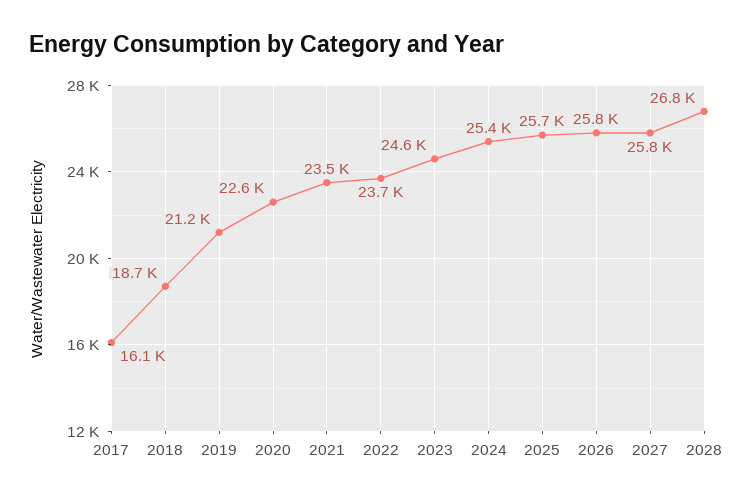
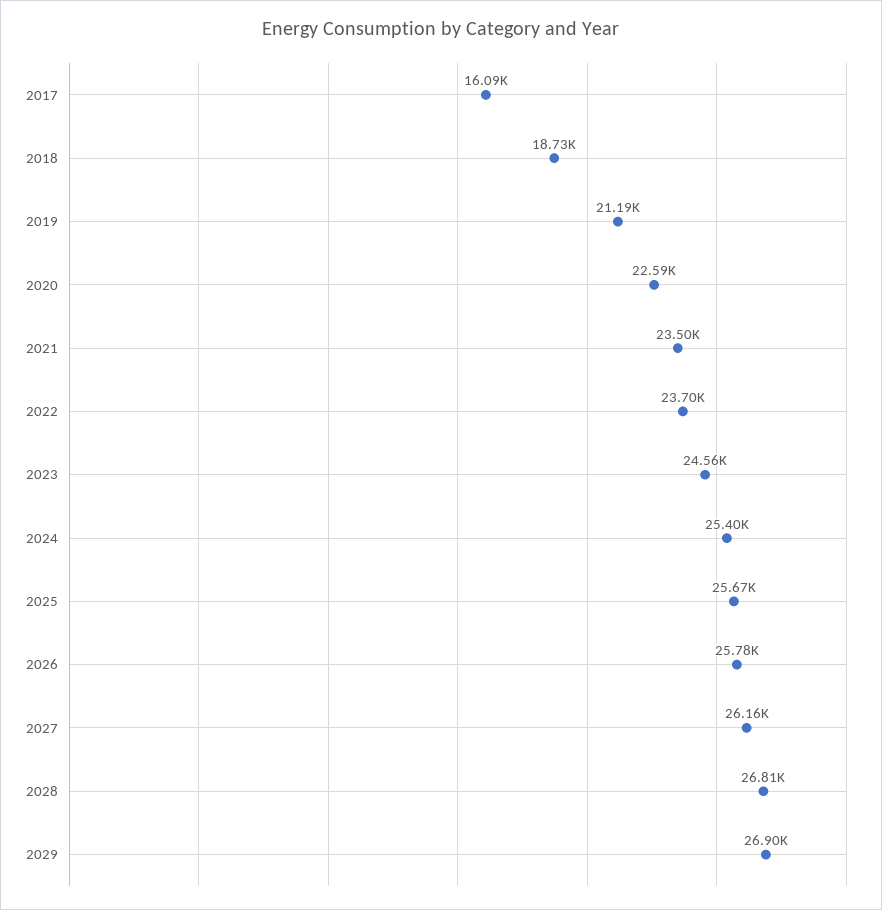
2027: 25800 -> 26160
2029: none -> 26900

